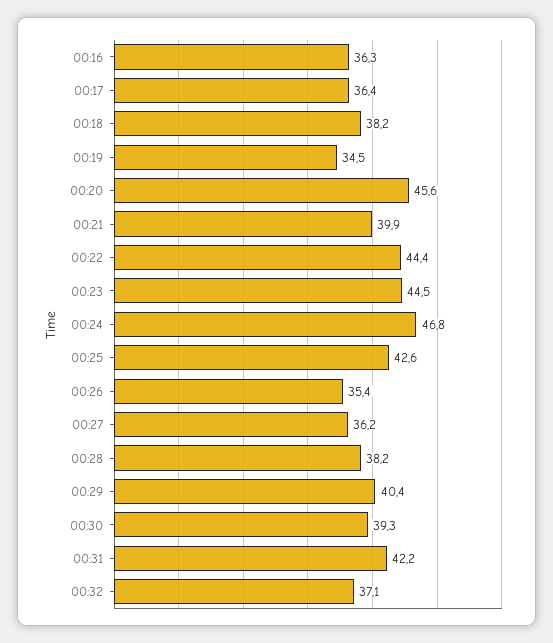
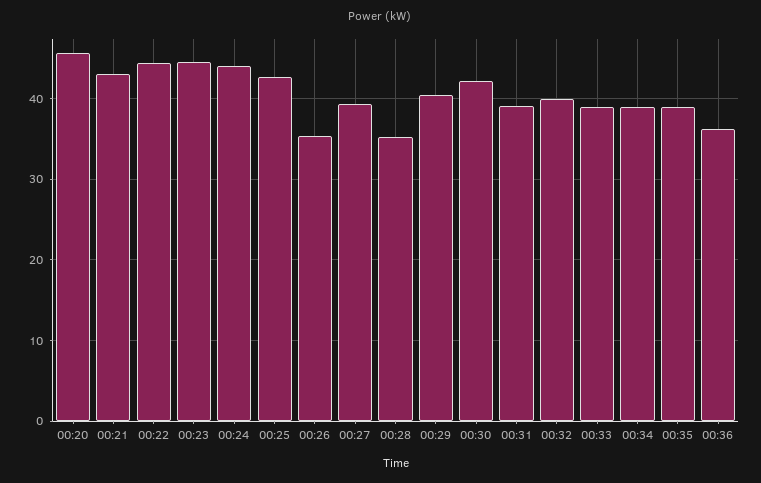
00:16: 36.3 -> none
00:17: 36.4 -> none
00:18: 38.2 -> none
00:19: 34.5 -> none
00:21: 39.9 -> 43
00:24: 46.8 -> 44
00:27: 36.2 -> 39
00:28: 38.2 -> 35
00:30: 39.3 -> 42
00:31: 42.2 -> 39
00:32: 37.1 -> 40
00:33: none -> 39
00:34: none -> 39
00:35: none -> 39
00:36: none -> 36

